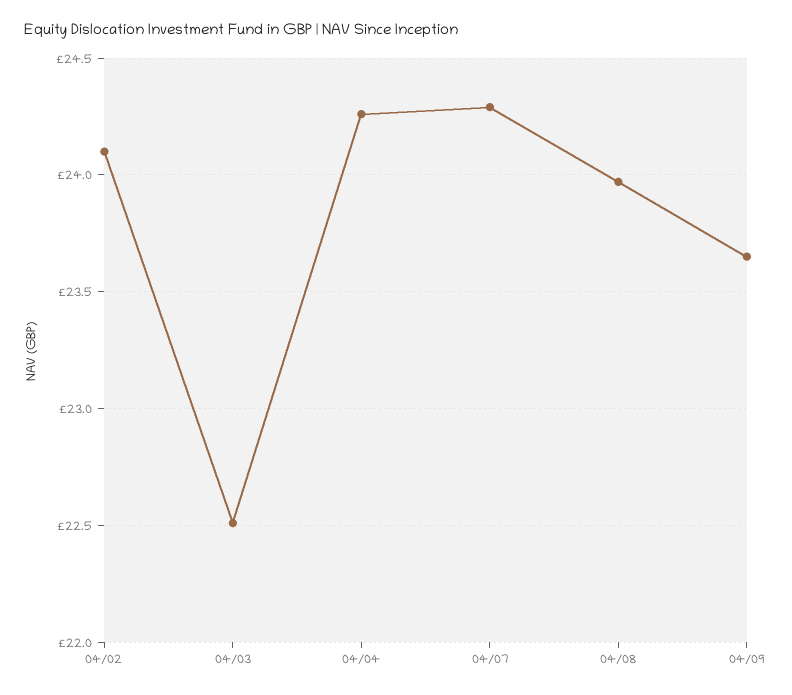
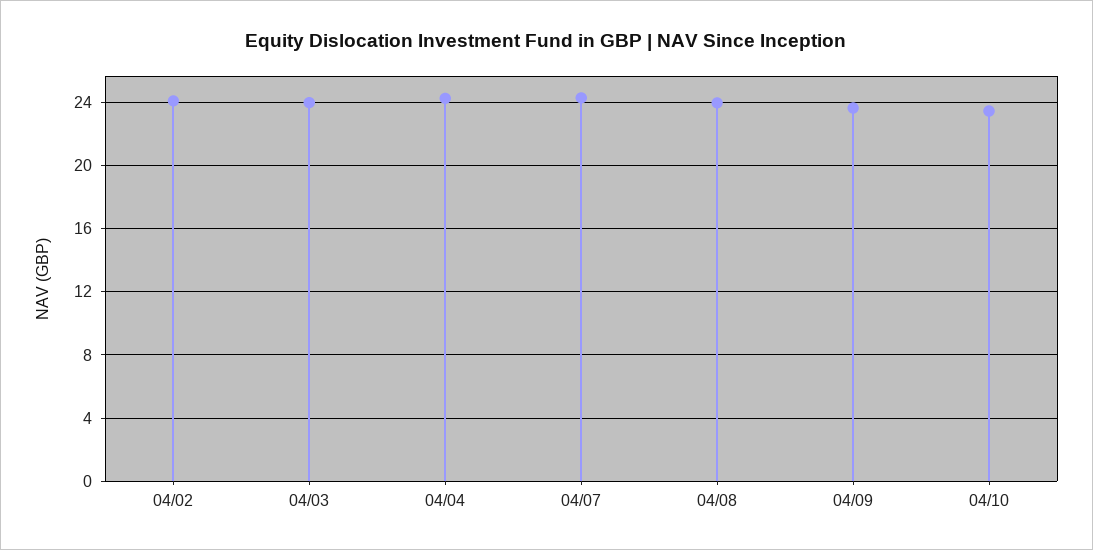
04/03: 22.5 -> 24
04/10: none -> 23.5

